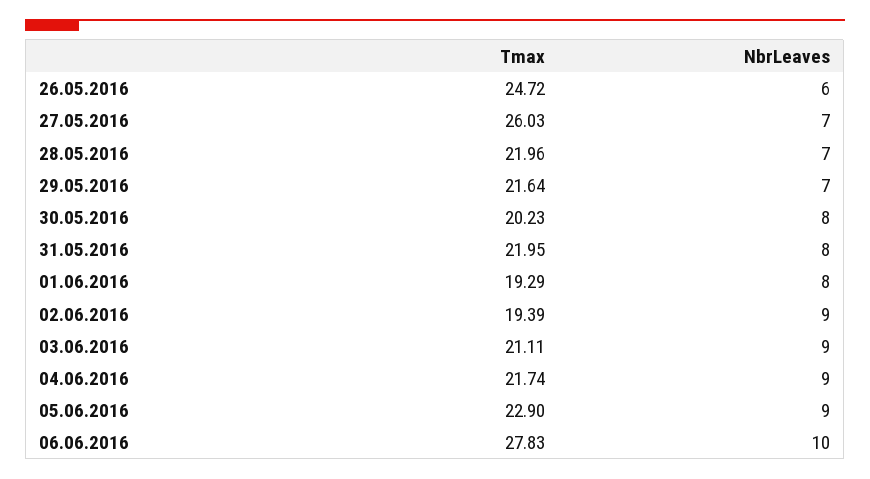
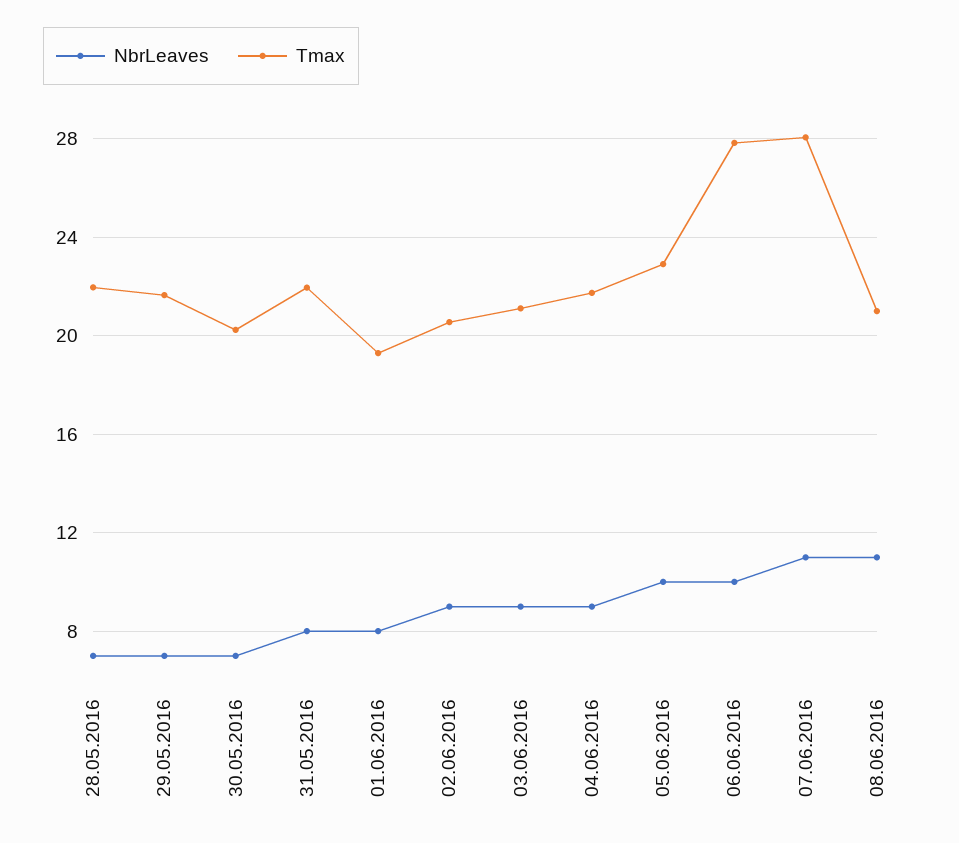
Tmax, 26.05.2016: 24.72 -> none
NbrLeaves, 26.05.2016: 6 -> none
Tmax, 27.05.2016: 26.03 -> none
NbrLeaves, 27.05.2016: 7 -> none
NbrLeaves, 30.05.2016: 8 -> 7
Tmax, 02.06.2016: 19.39 -> 20.5
NbrLeaves, 05.06.2016: 9 -> 10
NbrLeaves, 07.06.2016: none -> 11
Tmax, 07.06.2016: none -> 28
NbrLeaves, 08.06.2016: none -> 11
Tmax, 08.06.2016: none -> 21

